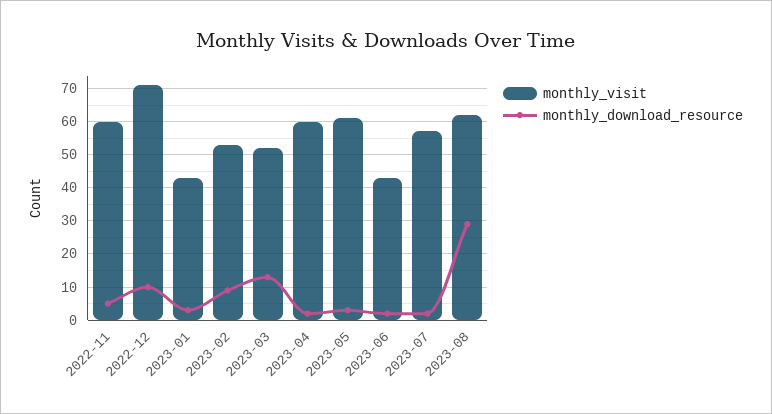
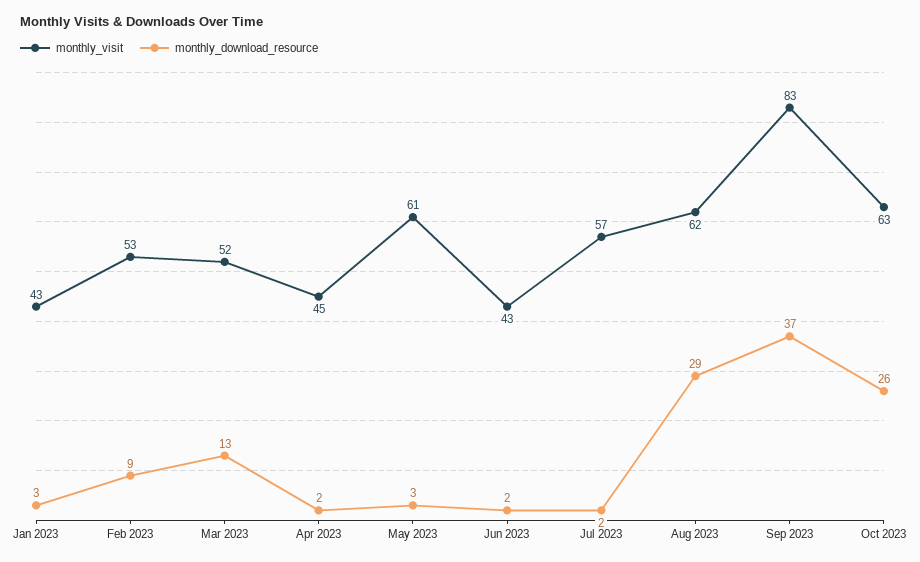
monthly_visit, 2022-11: 60 -> none
monthly_download_resource, 2022-11: 5 -> none
monthly_visit, 2022-12: 70 -> none
monthly_download_resource, 2022-12: 10 -> none
monthly_visit, 2023-04: 60 -> 45
monthly_visit, Sep 2023: none -> 83
monthly_download_resource, Sep 2023: none -> 37
monthly_visit, Oct 2023: none -> 63
monthly_download_resource, Oct 2023: none -> 26

